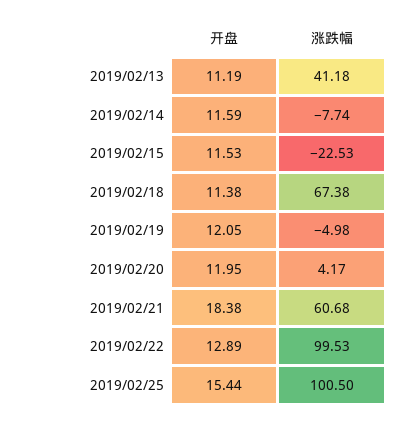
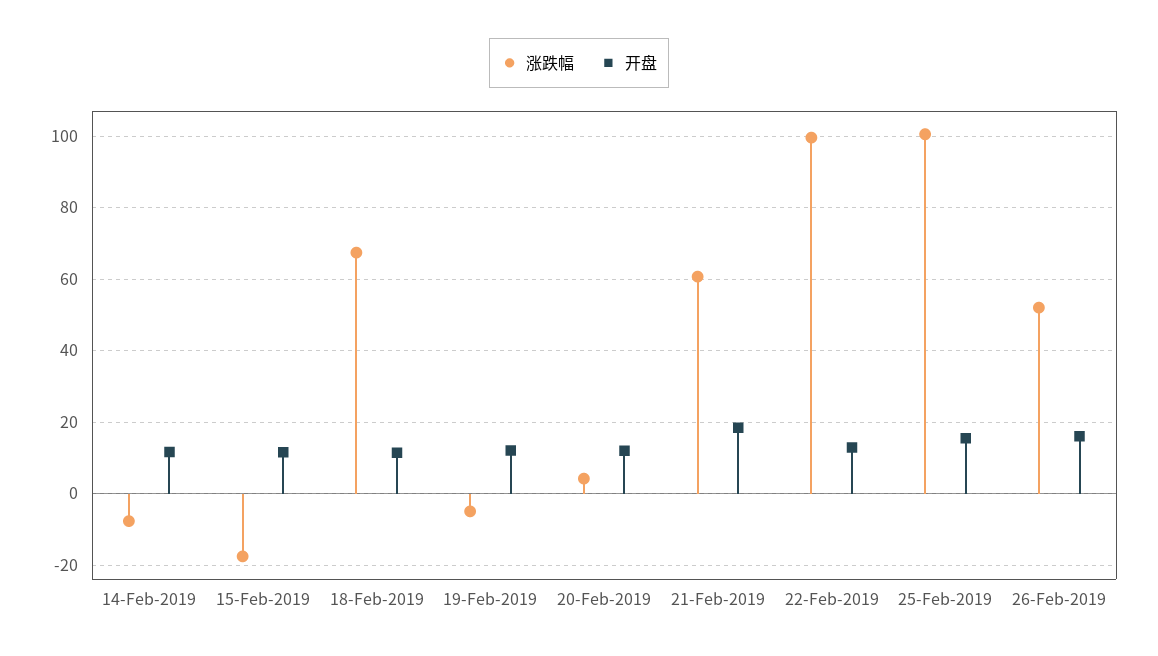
开盘, 2019/02/13: 11.19 -> none
涨跌幅, 2019/02/13: 41.18 -> none
涨跌幅, 2019/02/15: -22.53 -> -18
涨跌幅, 26-Feb-2019: none -> 52
开盘, 26-Feb-2019: none -> 16

